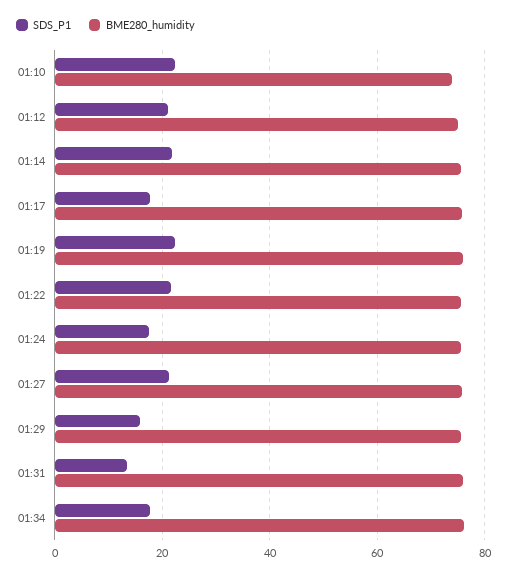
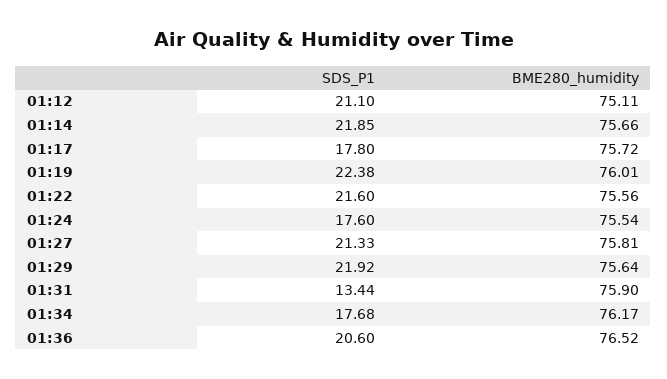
SDS_P1, 01:10: 22 -> none
BME280_humidity, 01:10: 74 -> none
SDS_P1, 01:29: 16 -> 21.92
SDS_P1, 01:36: none -> 20.6
BME280_humidity, 01:36: none -> 76.52

